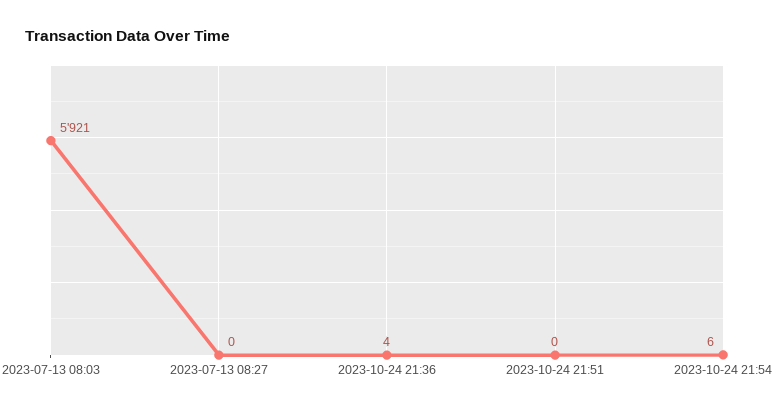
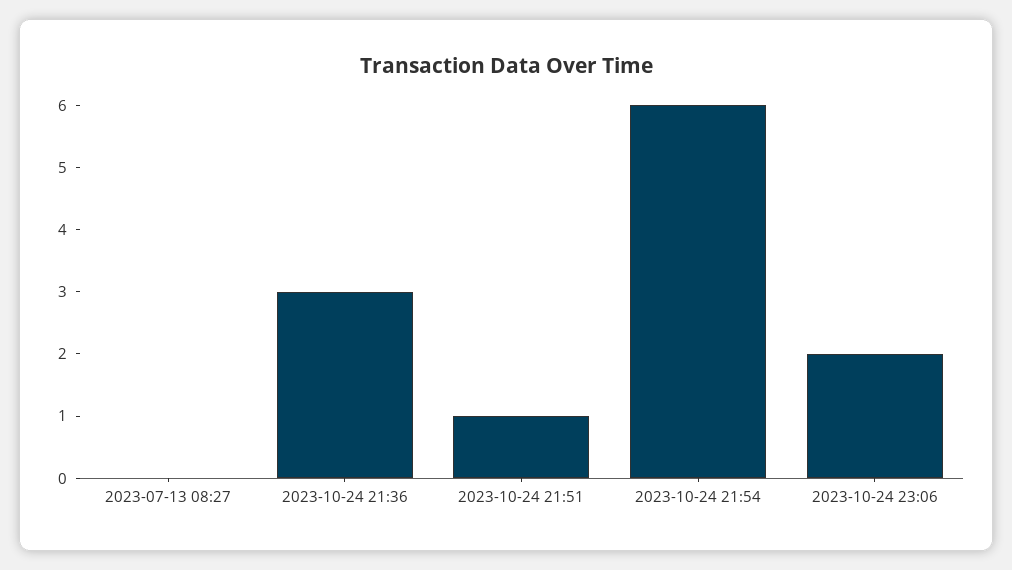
2023-07-13 08:03: 5921 -> none
2023-10-24 21:36: 4 -> 3
2023-10-24 21:51: 0 -> 1
2023-10-24 23:06: none -> 2

